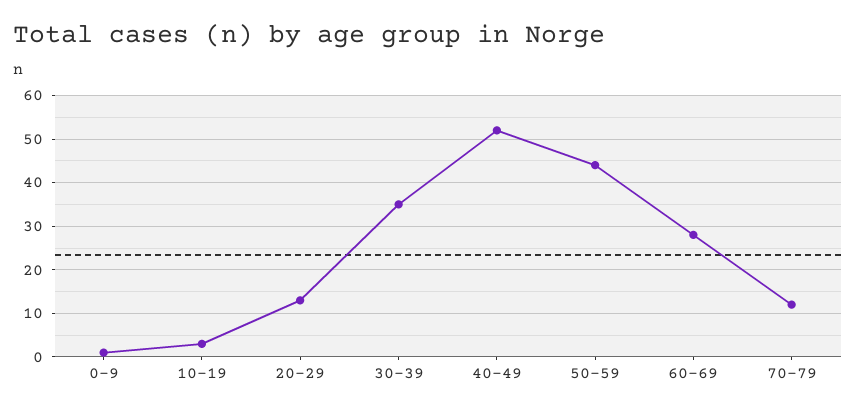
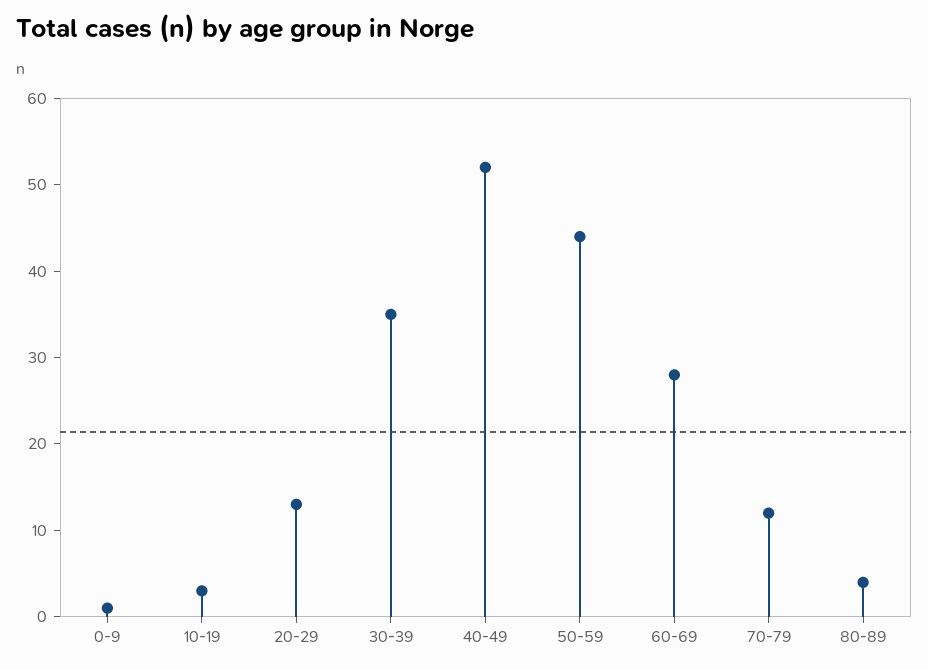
80-89: none -> 4

